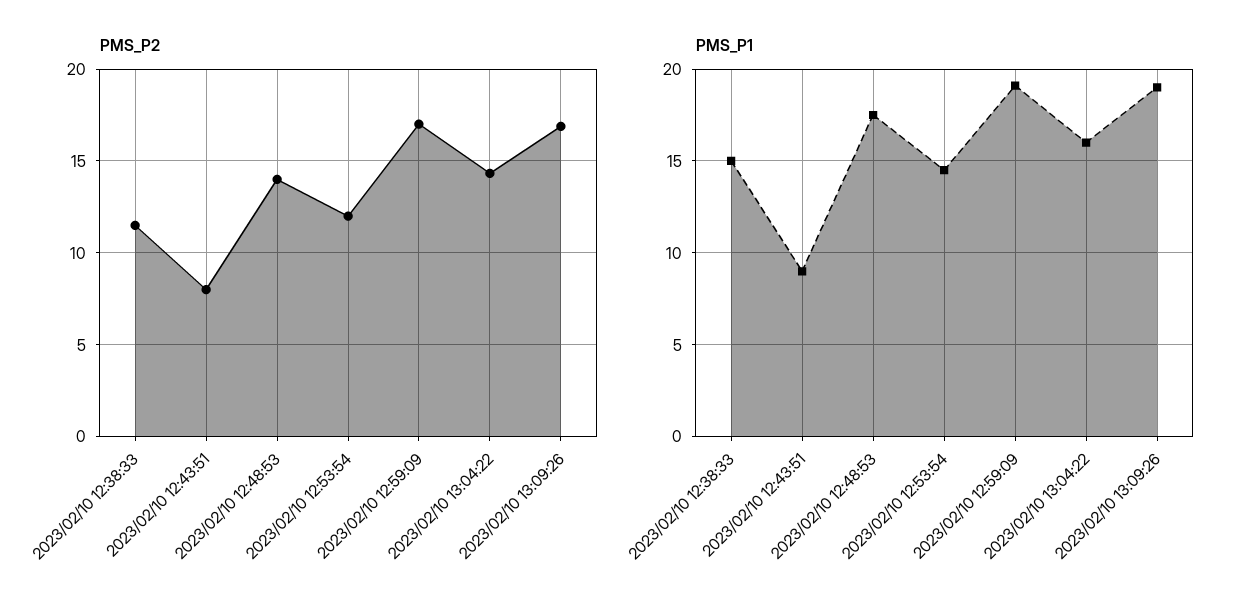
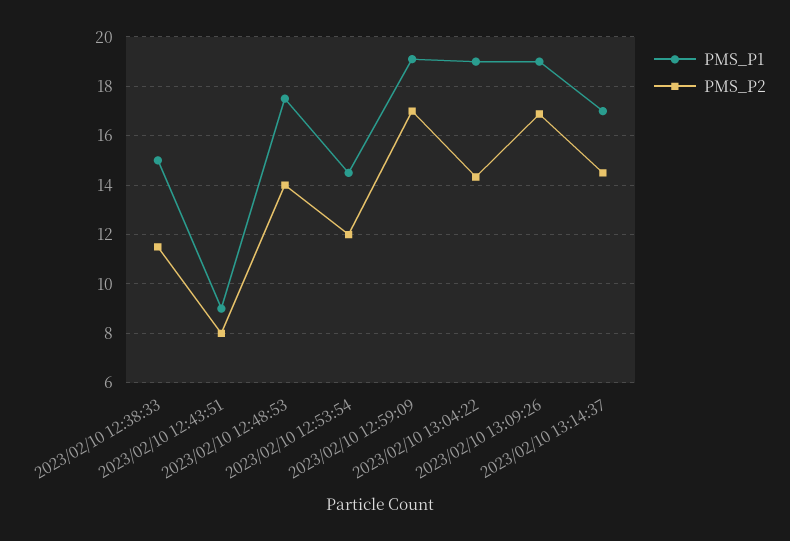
PMS_P1, 2023/02/10 13:04:22: 16 -> 19
PMS_P1, 2023/02/10 13:14:37: none -> 17
PMS_P2, 2023/02/10 13:14:37: none -> 14.5

